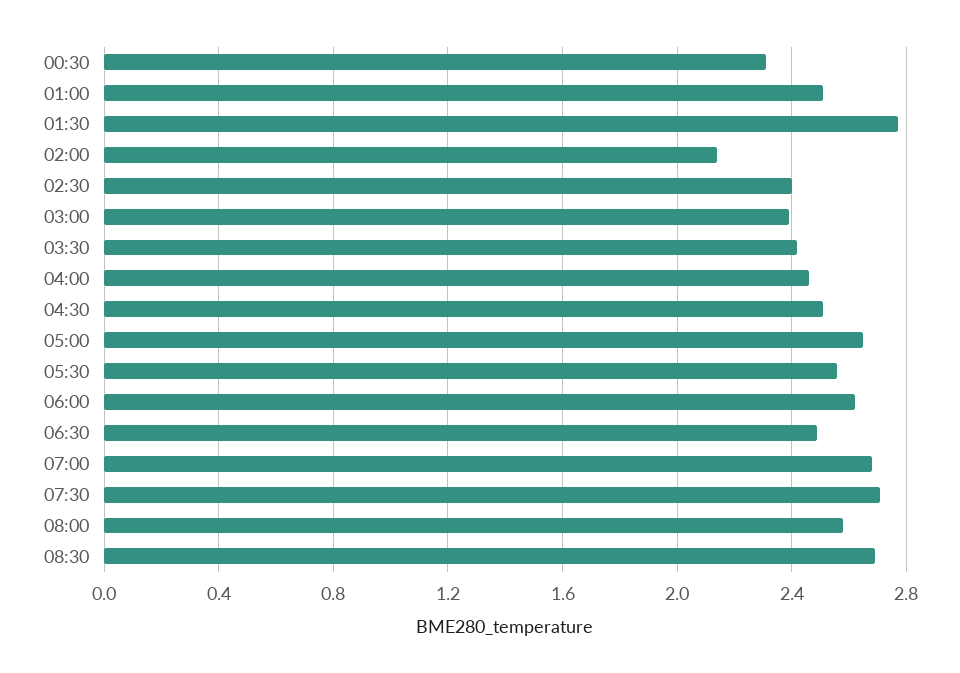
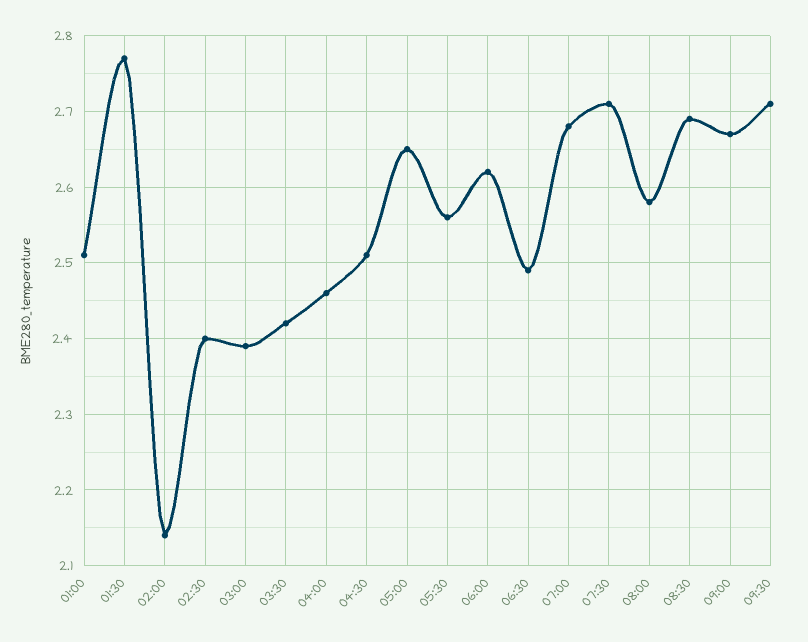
00:30: 2.3 -> none
09:00: none -> 2.67
09:30: none -> 2.71

